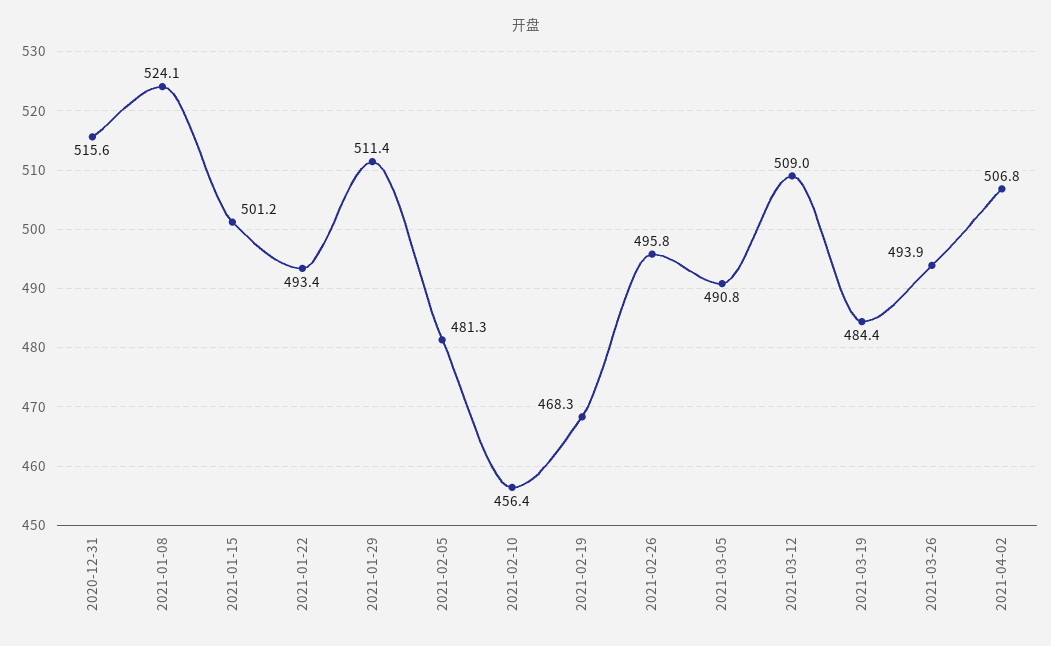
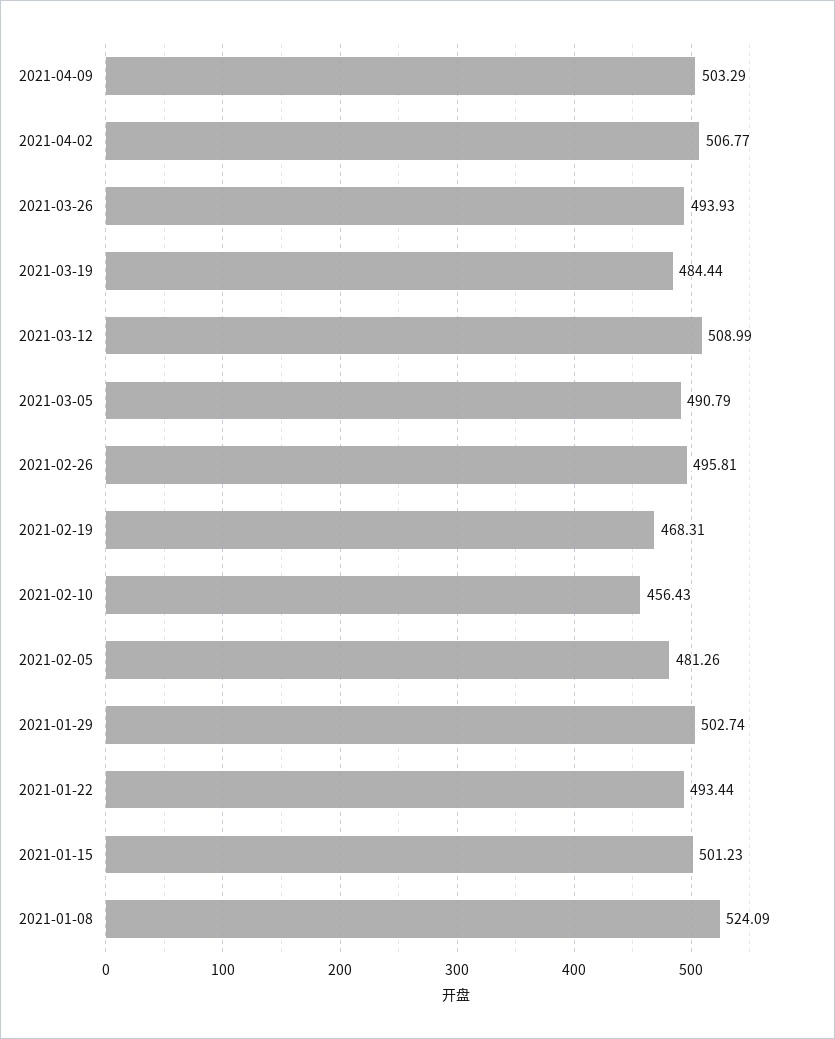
2020-12-31: 515.6 -> none
2021-01-29: 511.4 -> 502.74
2021-04-09: none -> 503.29

